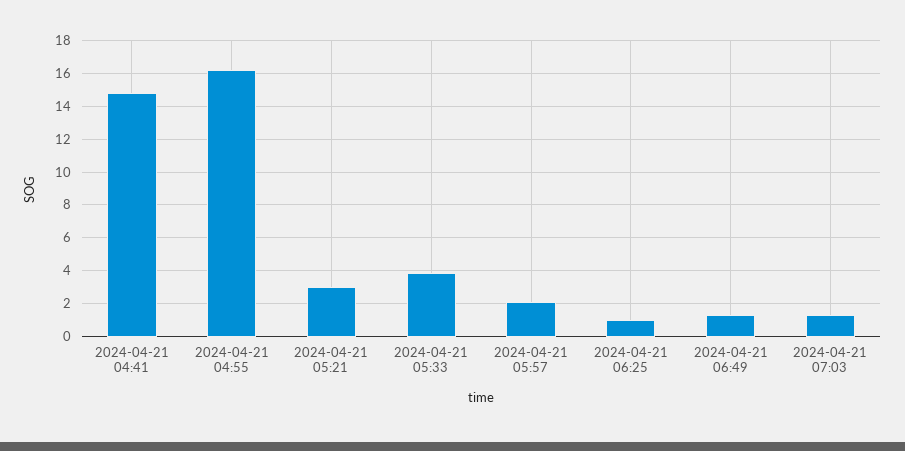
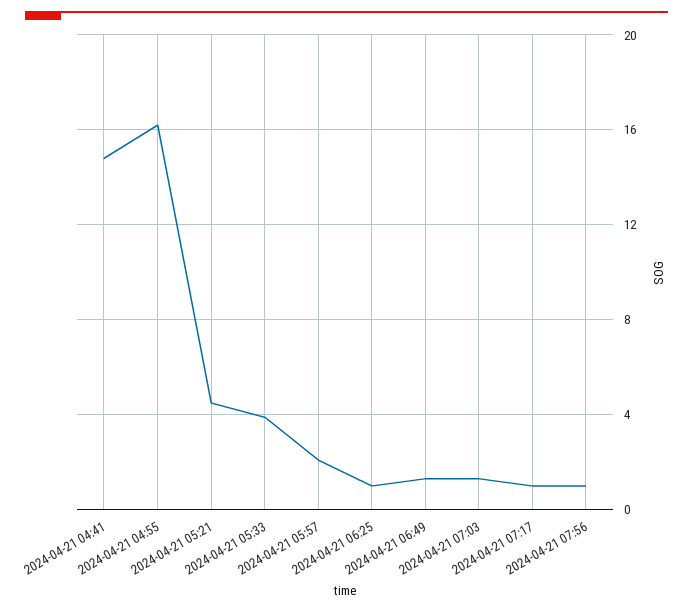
2024-04-21 05:21: 3 -> 4.5
2024-04-21 07:17: none -> 1
2024-04-21 07:56: none -> 1

